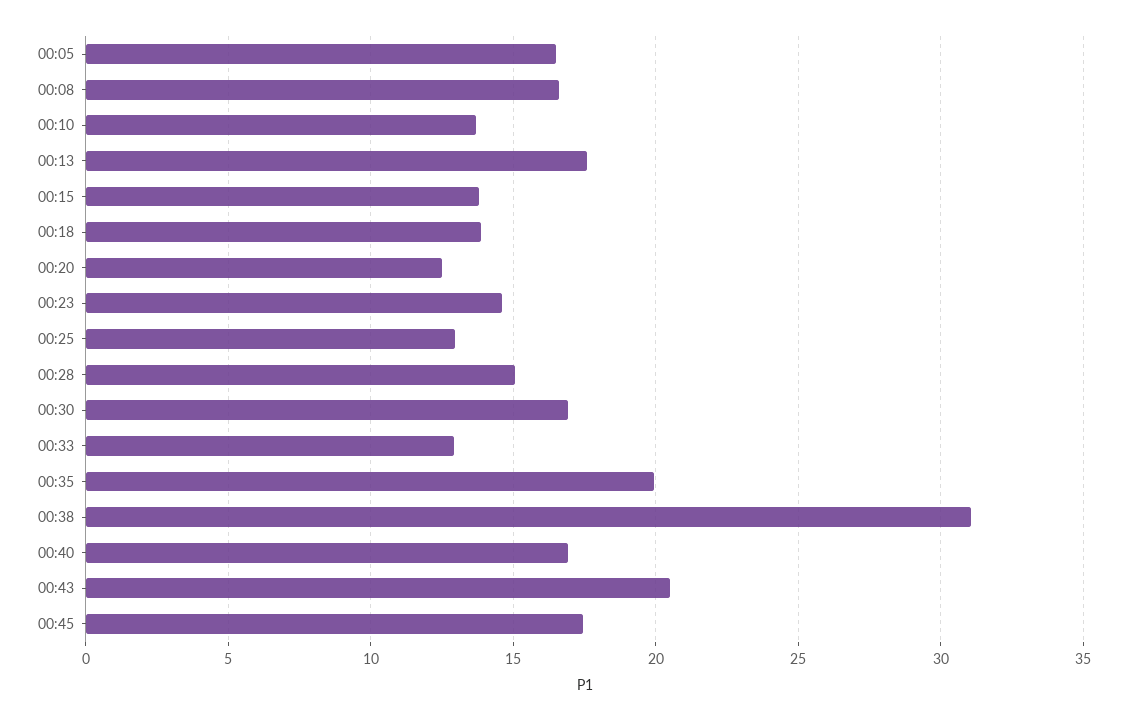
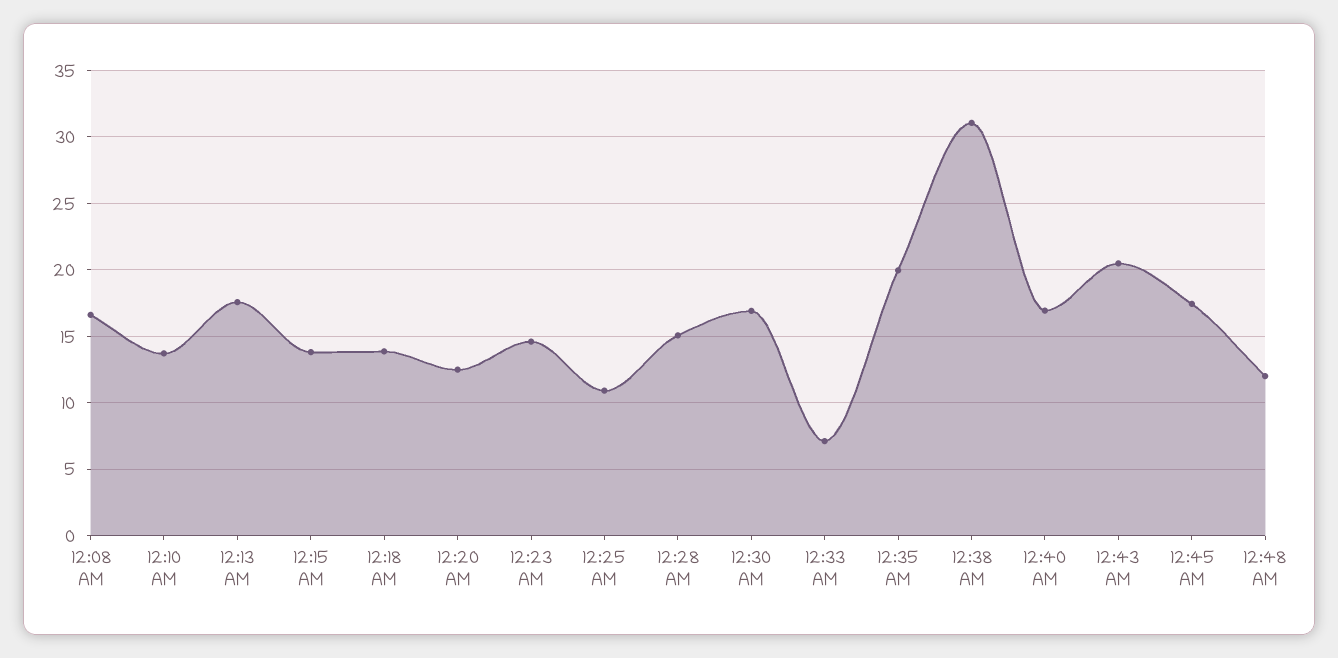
00:05: 16.5 -> none
00:25: 13 -> 11
00:33: 13 -> 7
12:48 AM: none -> 12

